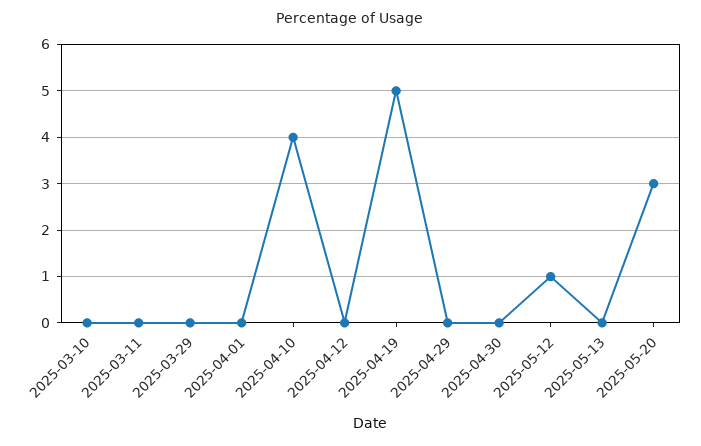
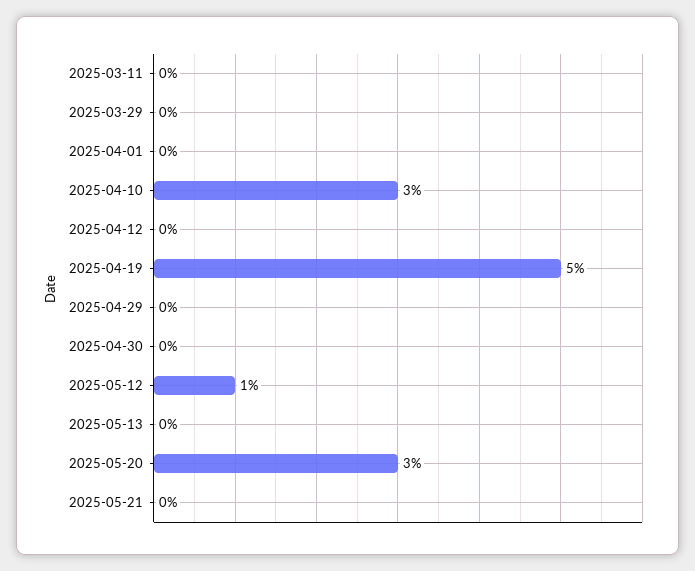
2025-03-10: 0 -> none
2025-04-10: 4 -> 3
2025-05-21: none -> 0

